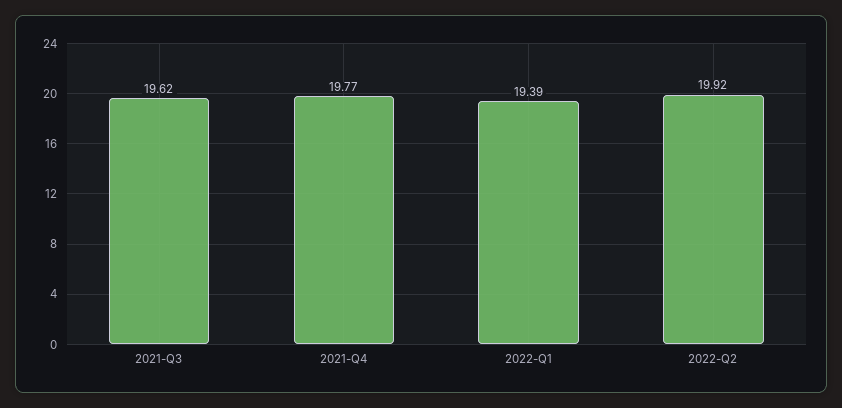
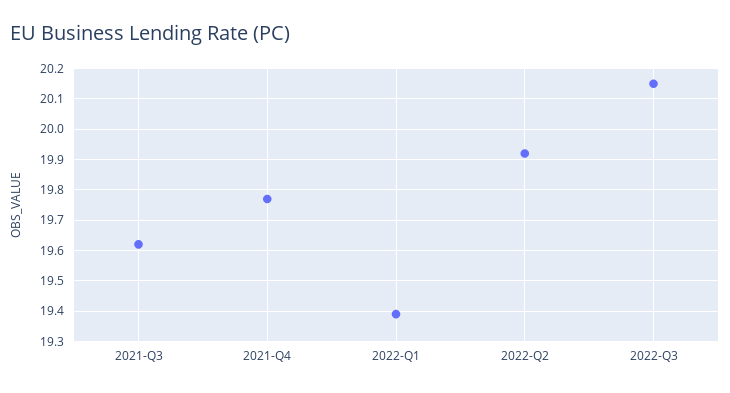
2022-Q3: none -> 20.15

